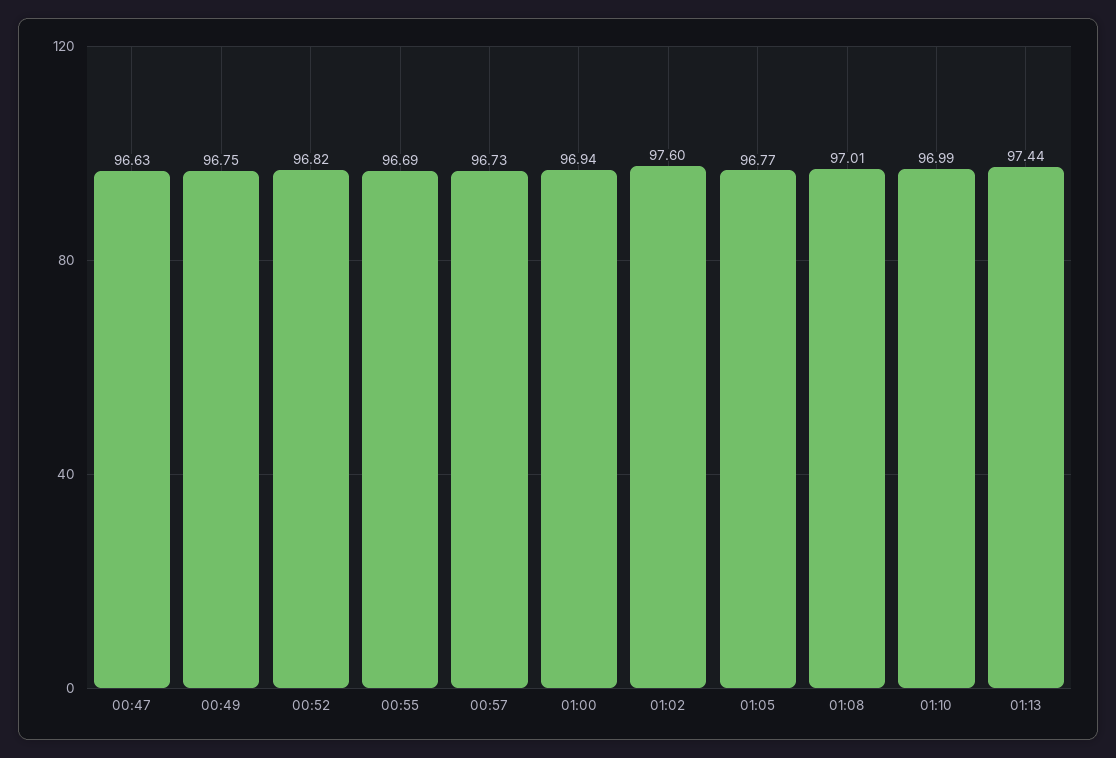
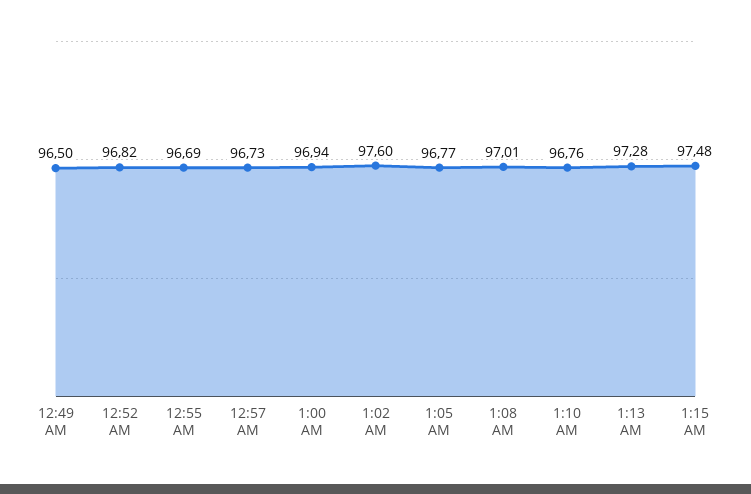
00:47: 96.63 -> none
00:49: 96.75 -> 96.5
01:10: 96.99 -> 96.76
01:13: 97.44 -> 97.28
1:15 AM: none -> 97.48

